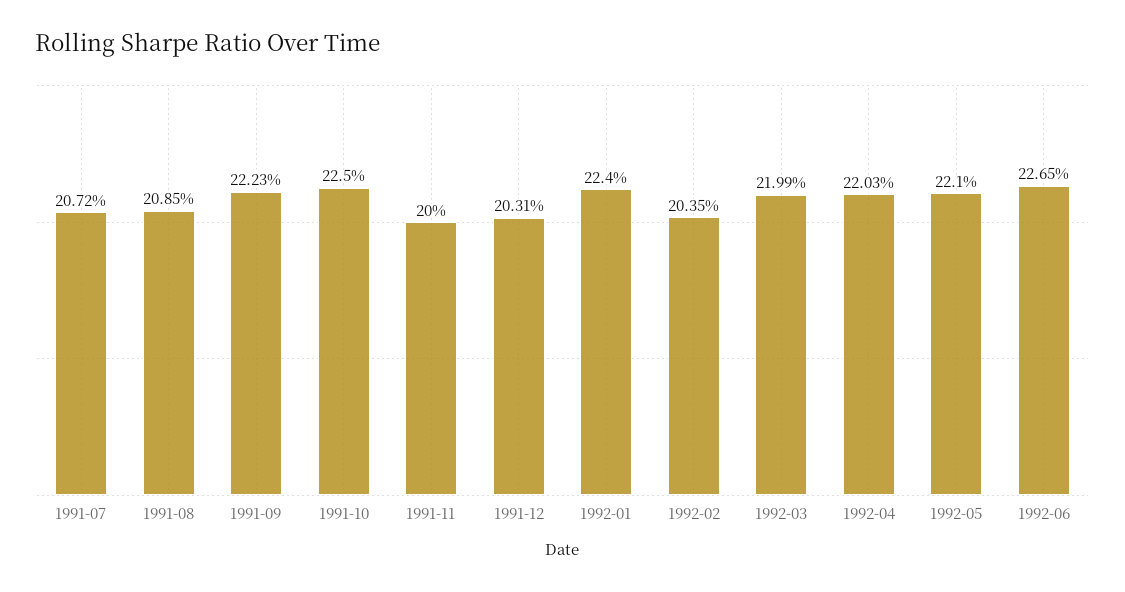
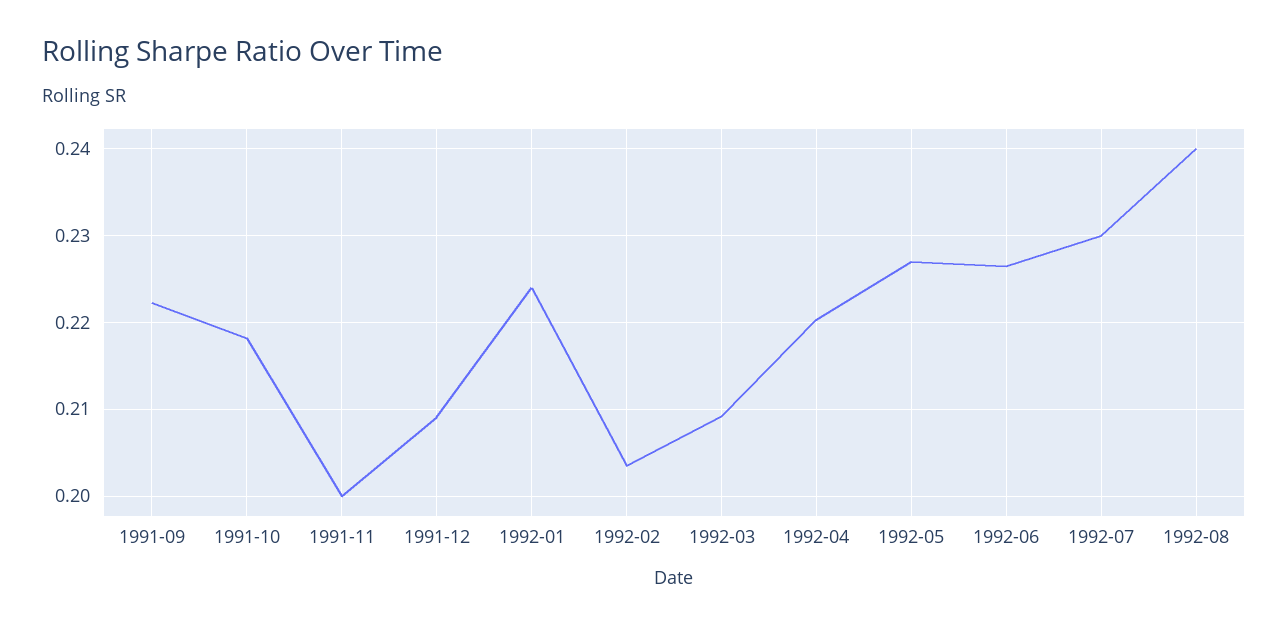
1991-07: 0.2072 -> none
1991-08: 0.2085 -> none
1991-10: 0.225 -> 0.218
1991-12: 0.2031 -> 0.209
1992-03: 0.2199 -> 0.209
1992-05: 0.221 -> 0.227
1992-07: none -> 0.23
1992-08: none -> 0.24

